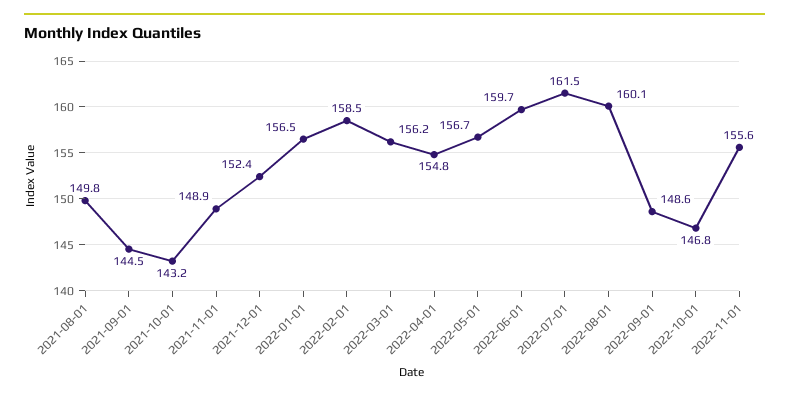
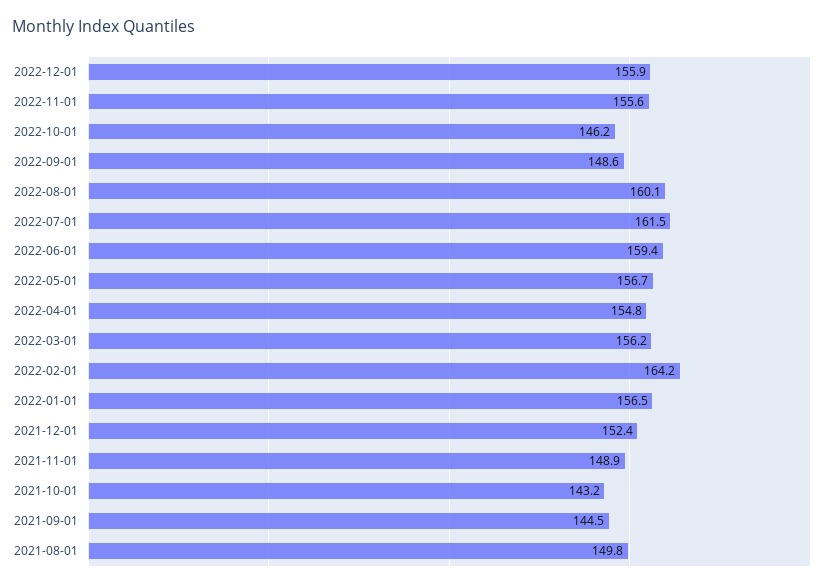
2022-02-01: 158.5 -> 164.2
2022-06-01: 159.7 -> 159.4
2022-10-01: 146.8 -> 146.2
2022-12-01: none -> 155.9

